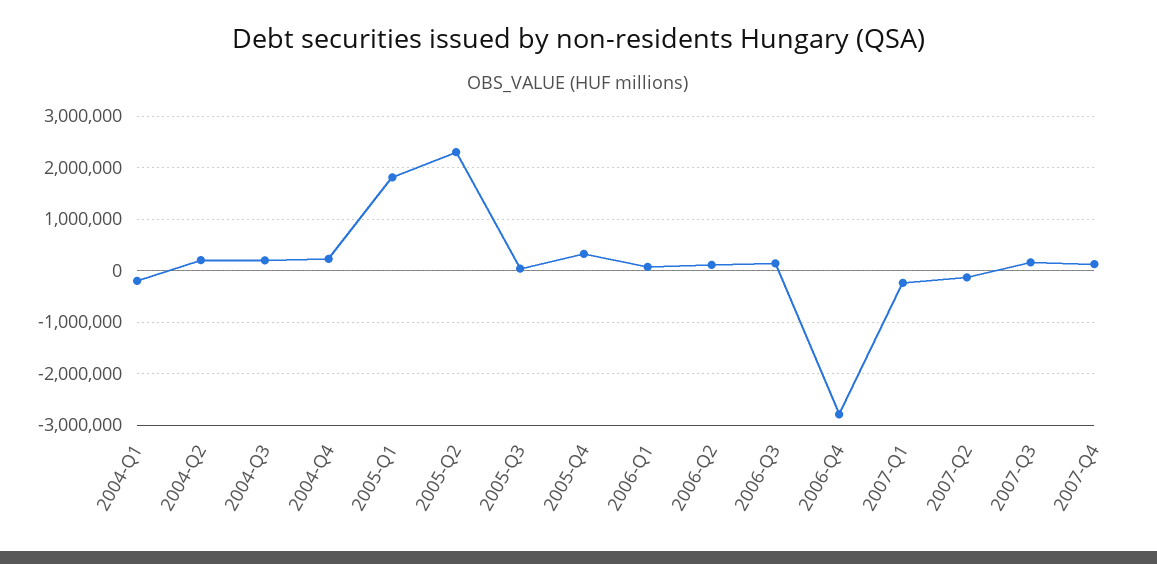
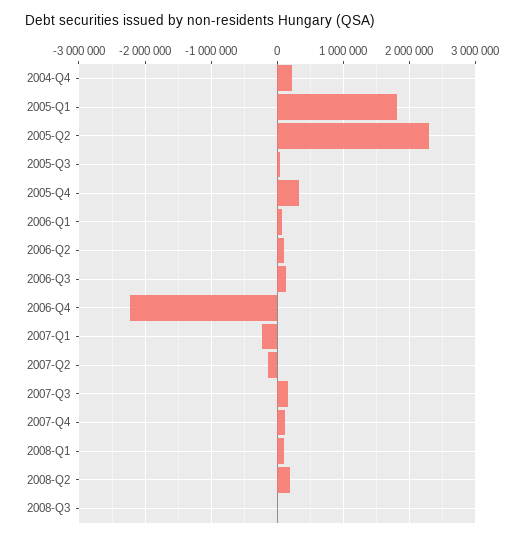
2004-Q1: -200000 -> none
2004-Q2: 200000 -> none
2004-Q3: 200000 -> none
2006-Q4: -2800000 -> -2200000
2008-Q1: none -> 100000
2008-Q2: none -> 200000
2008-Q3: none -> 0

